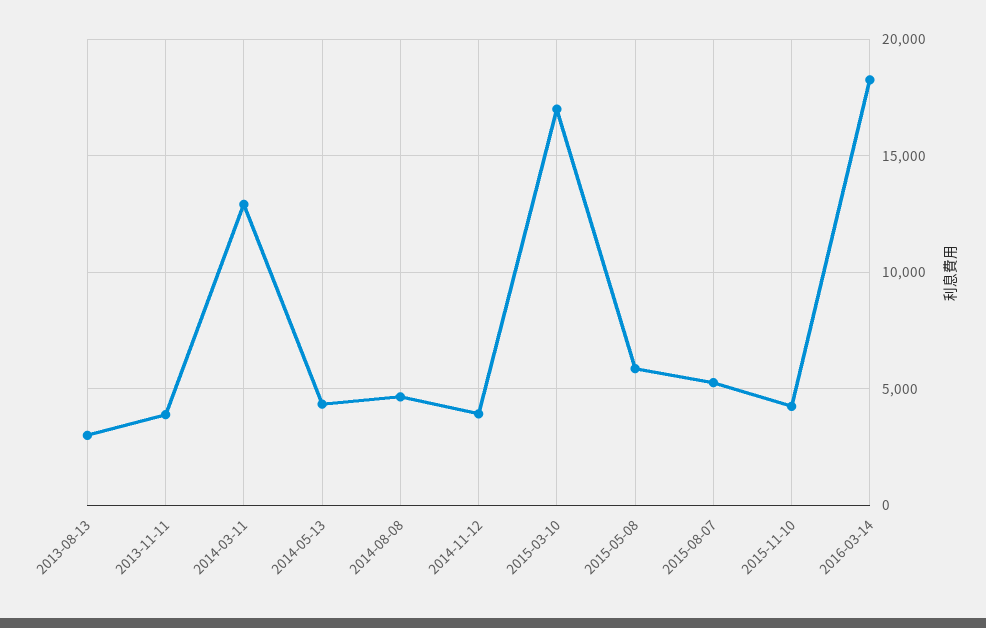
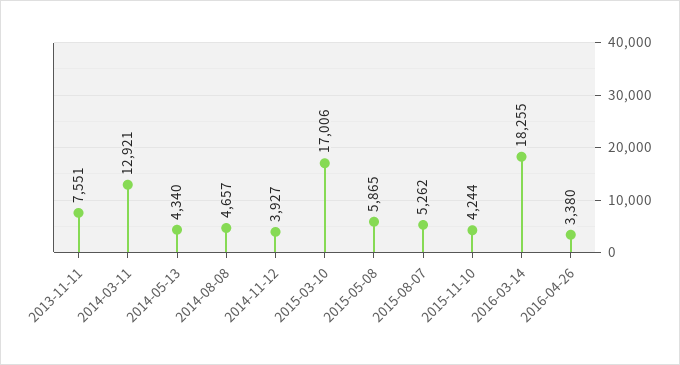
2013-08-13: 3000 -> none
2013-11-11: 4000 -> 7551
2016-04-26: none -> 3380

